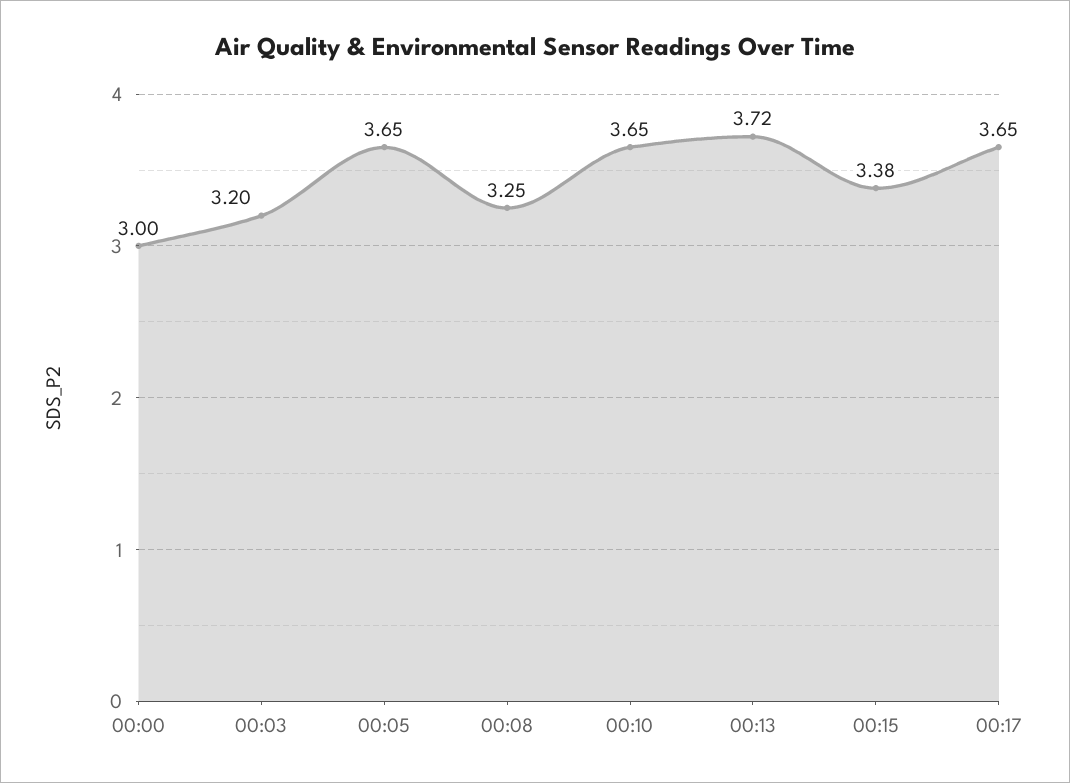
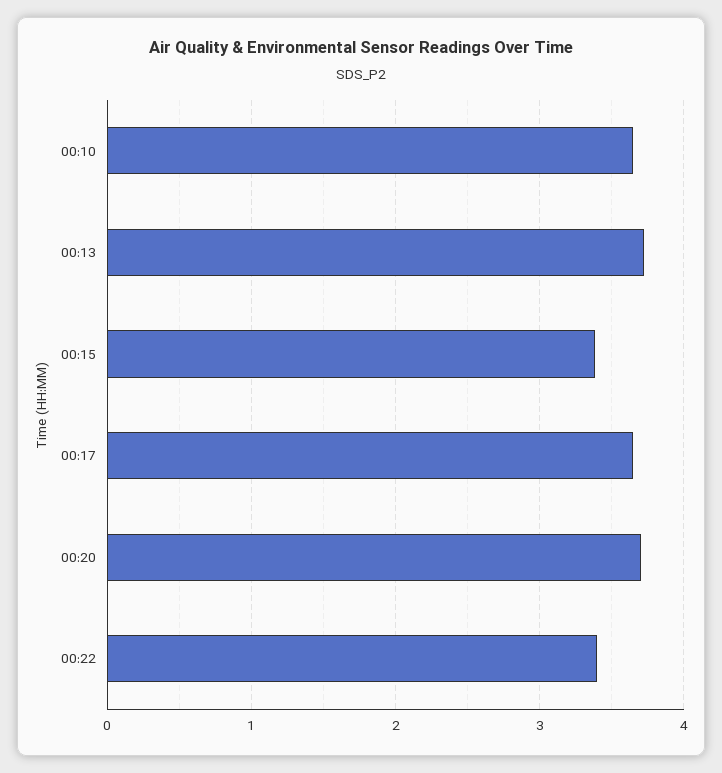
00:00: 3 -> none
00:03: 3.2 -> none
00:05: 3.65 -> none
00:08: 3.25 -> none
00:20: none -> 3.7
00:22: none -> 3.4

